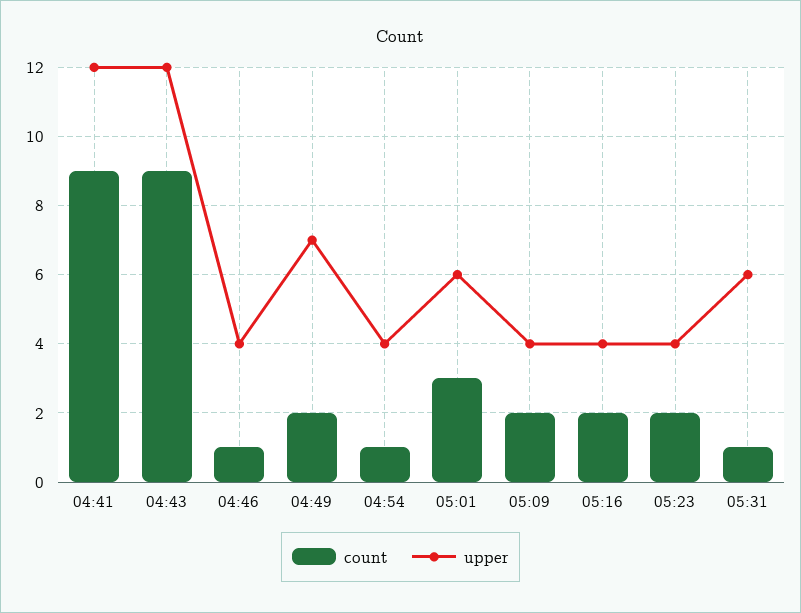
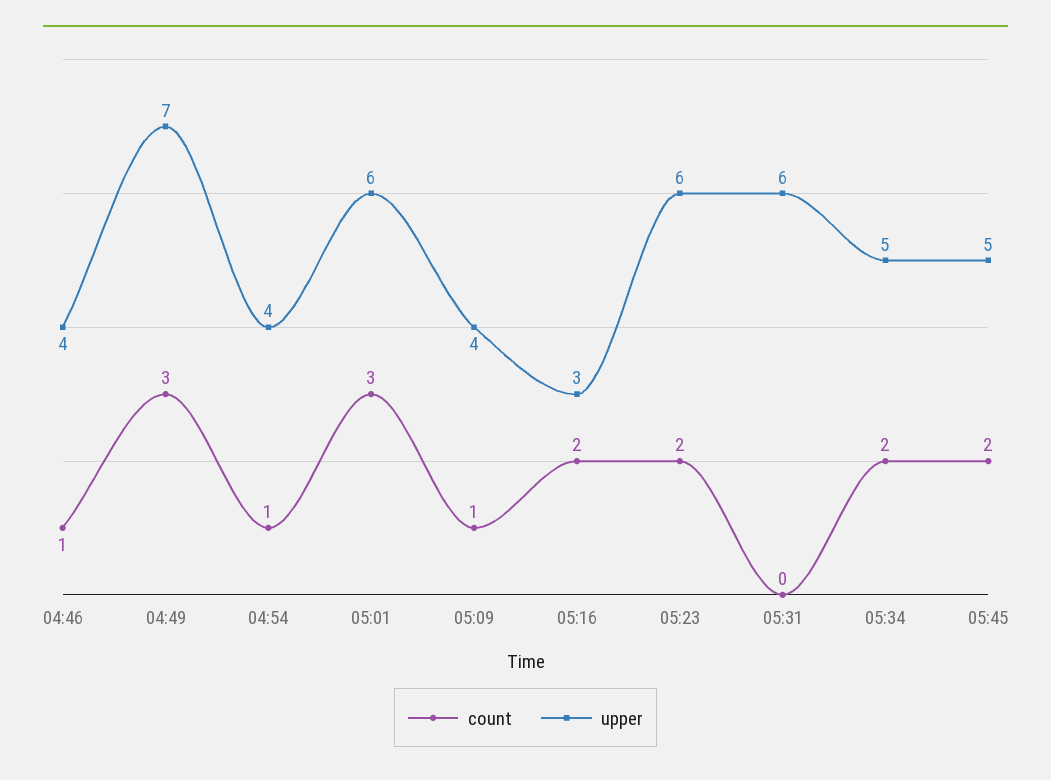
count, 04:41: 9 -> none
upper, 04:41: 12 -> none
count, 04:43: 9 -> none
upper, 04:43: 12 -> none
count, 04:49: 2 -> 3
count, 05:09: 2 -> 1
upper, 05:16: 4 -> 3
upper, 05:23: 4 -> 6
count, 05:31: 1 -> 0
count, 05:34: none -> 2
upper, 05:34: none -> 5
count, 05:45: none -> 2
upper, 05:45: none -> 5

